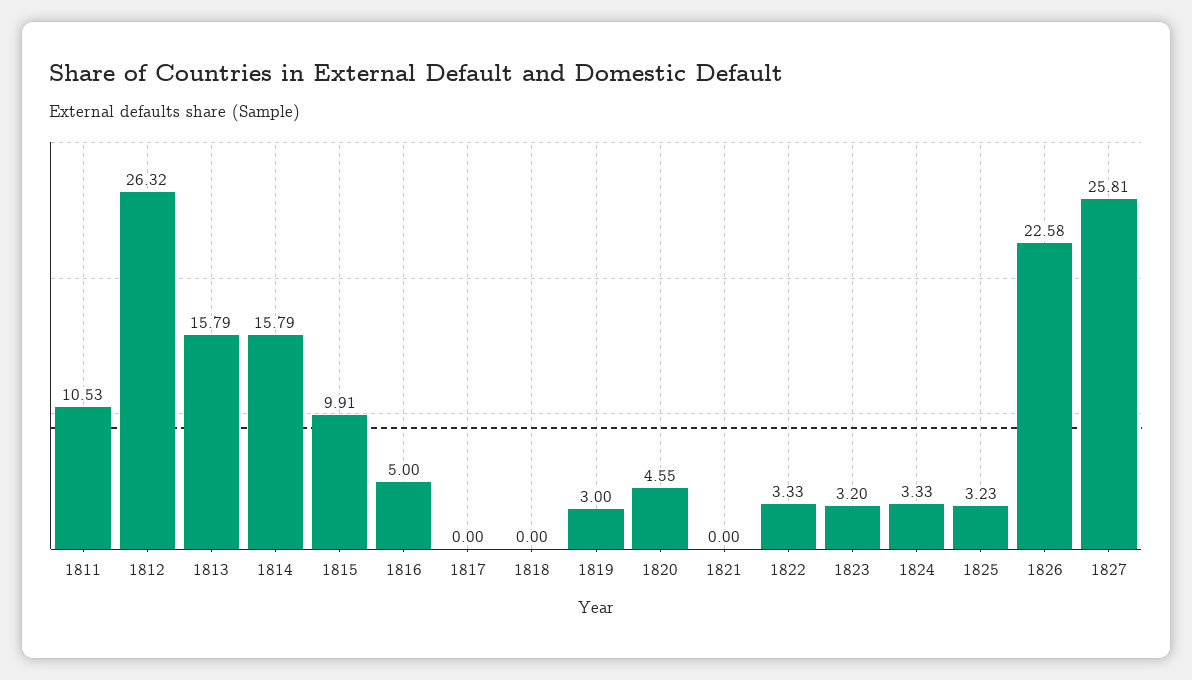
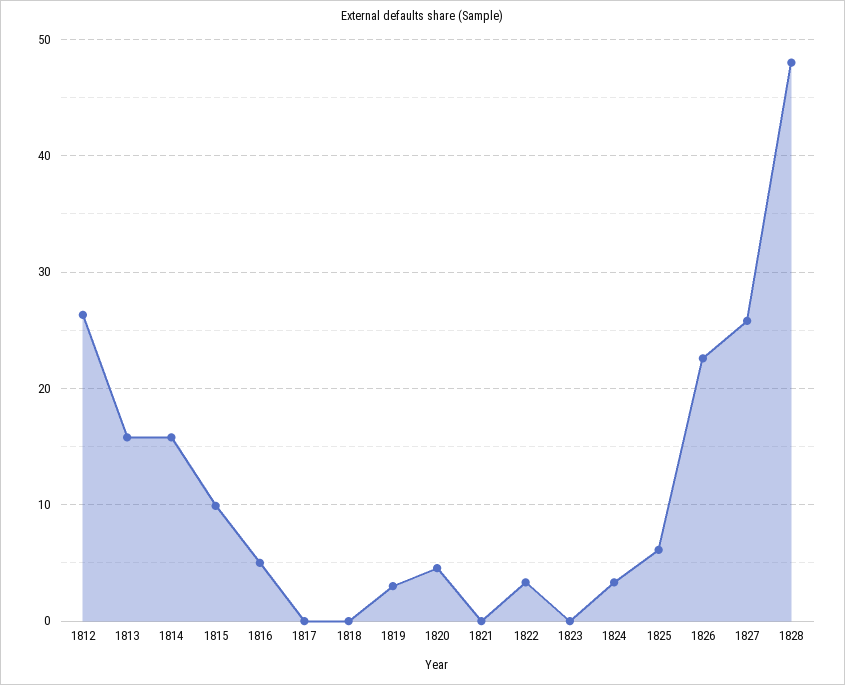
1811: 10.53 -> none
1823: 3.2 -> 0
1825: 3.23 -> 6
1828: none -> 48

